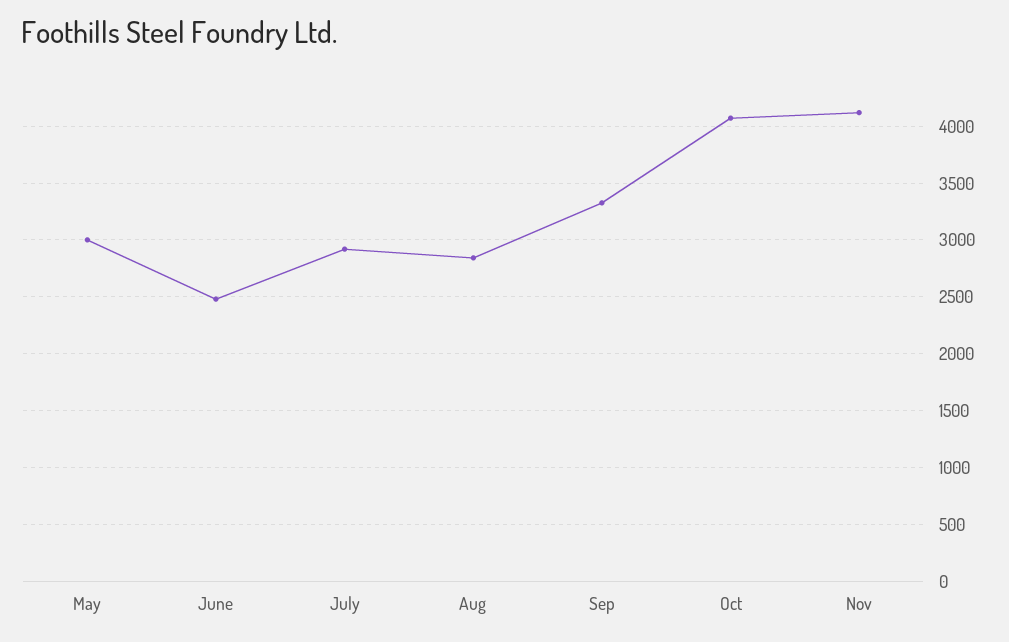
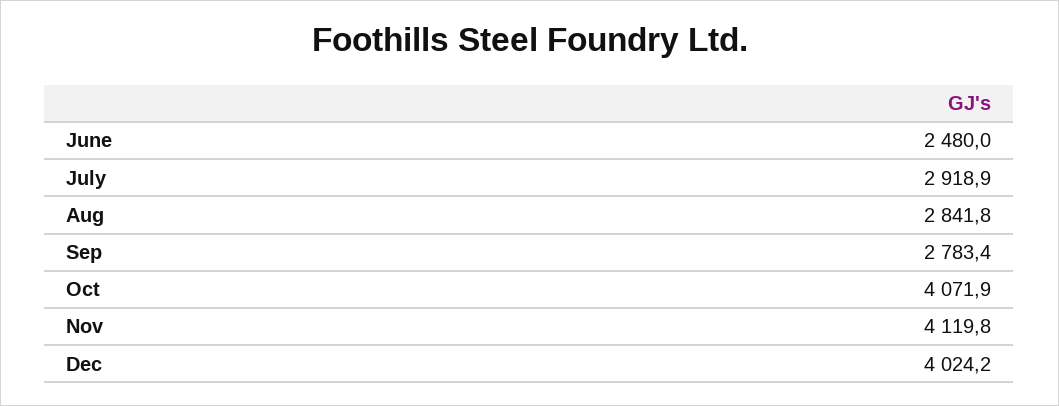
May: 3000 -> none
Sep: 3300 -> 2783.4
Dec: none -> 4024.2

